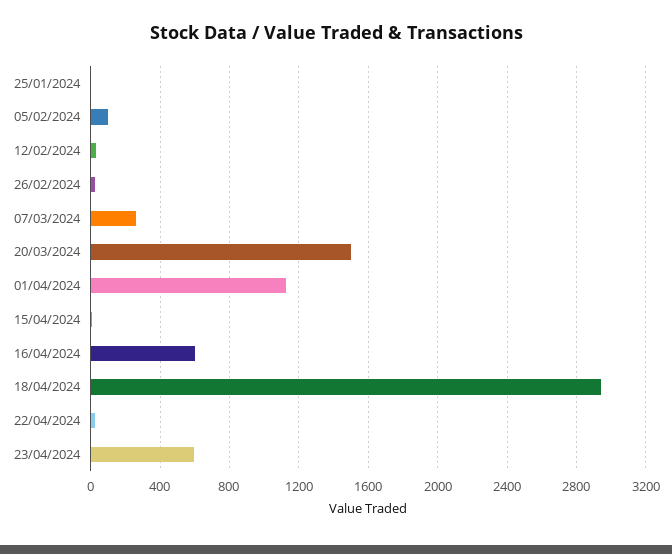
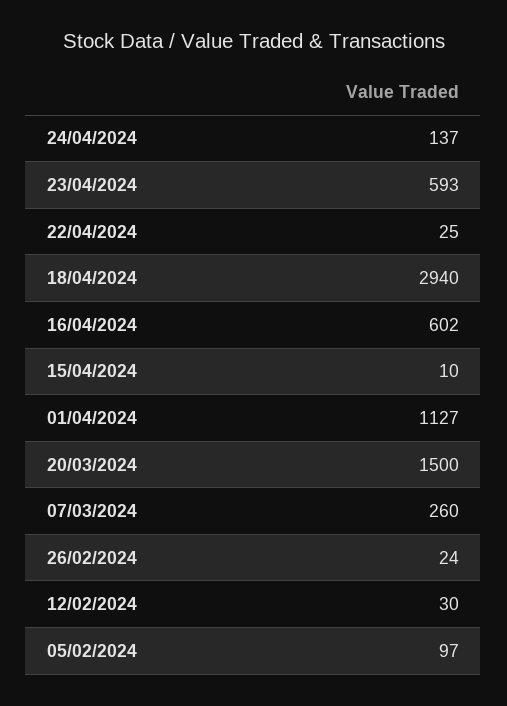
25/01/2024: 0 -> none
24/04/2024: none -> 137

